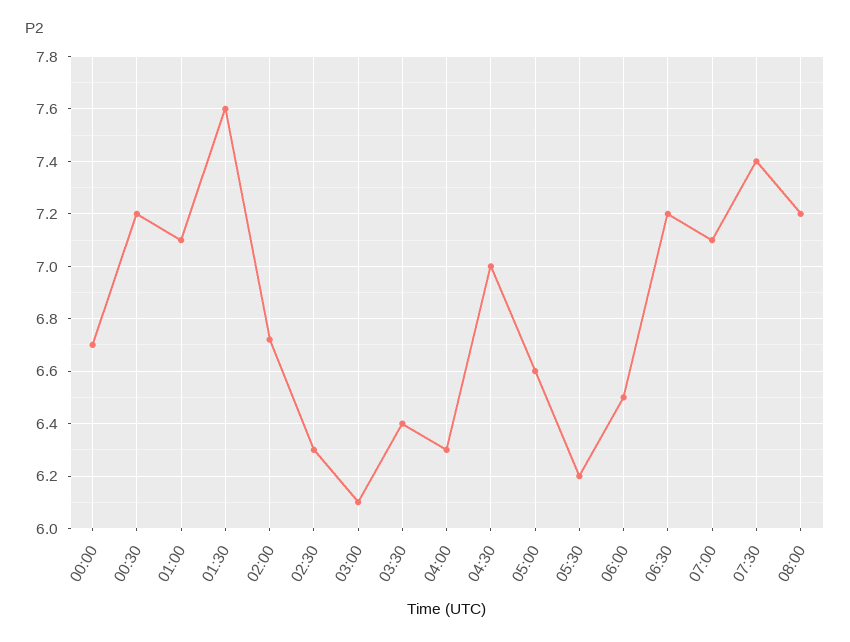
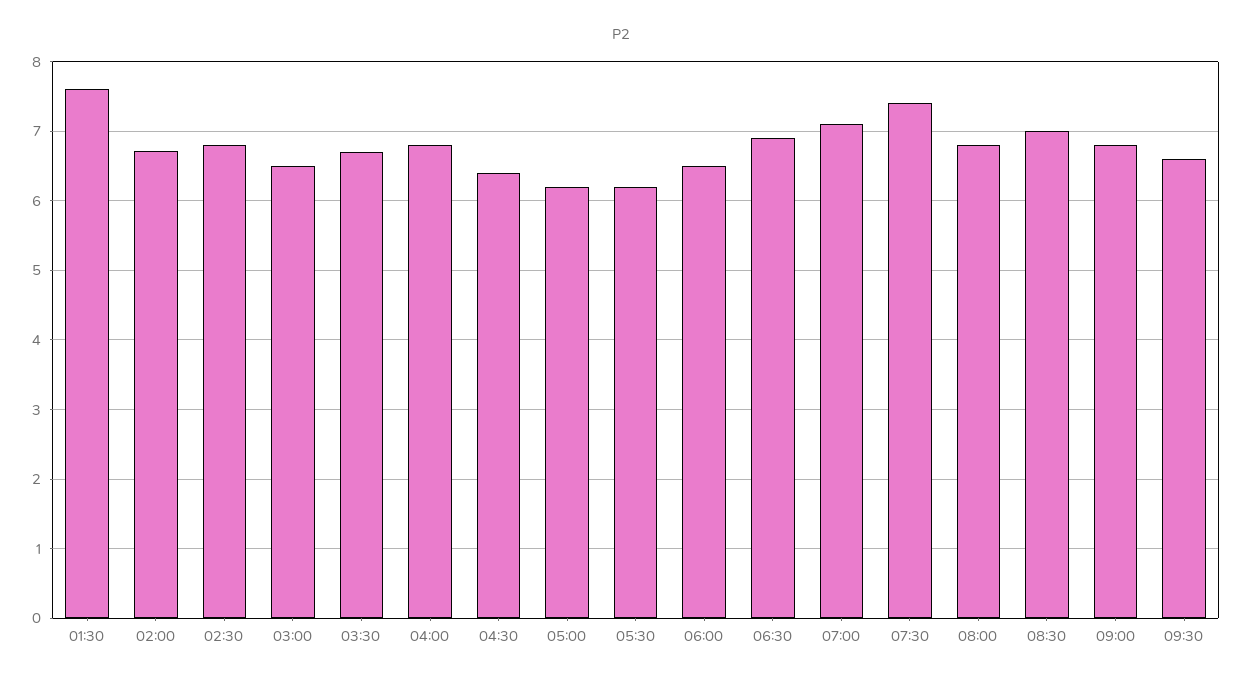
00:00: 6.7 -> none
00:30: 7.2 -> none
01:00: 7.1 -> none
02:30: 6.3 -> 6.8
03:00: 6.1 -> 6.5
03:30: 6.4 -> 6.7
04:00: 6.3 -> 6.8
04:30: 7 -> 6.4
05:00: 6.6 -> 6.2
06:30: 7.2 -> 6.9
08:00: 7.2 -> 6.8
08:30: none -> 7
09:00: none -> 6.8
09:30: none -> 6.6

